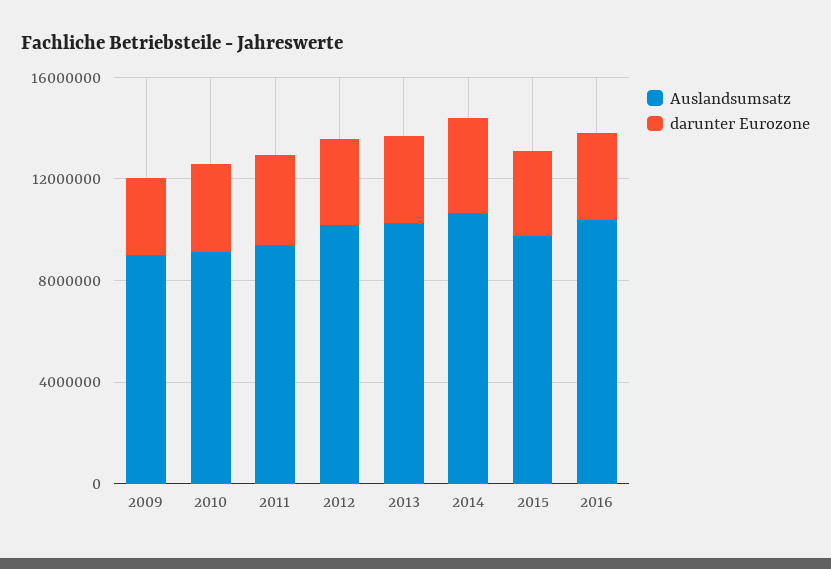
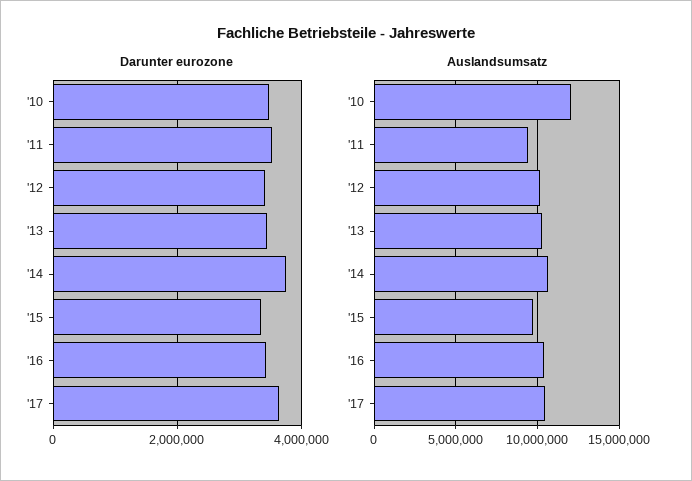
Auslandsumsatz, 2009: 9000000 -> none
darunter Eurozone, 2009: 3000000 -> none
Auslandsumsatz, 2010: 9000000 -> 12000000
darunter Eurozone, '17: none -> 3600000
Auslandsumsatz, '17: none -> 10500000

